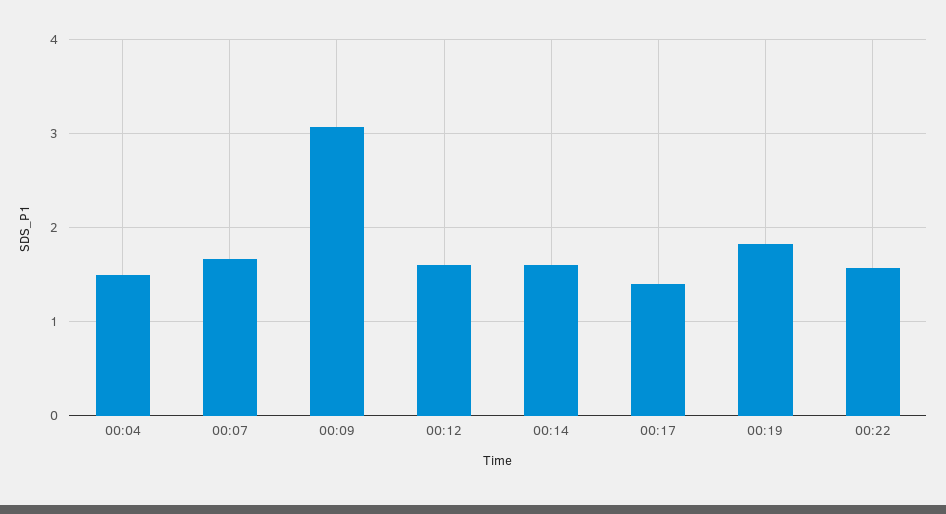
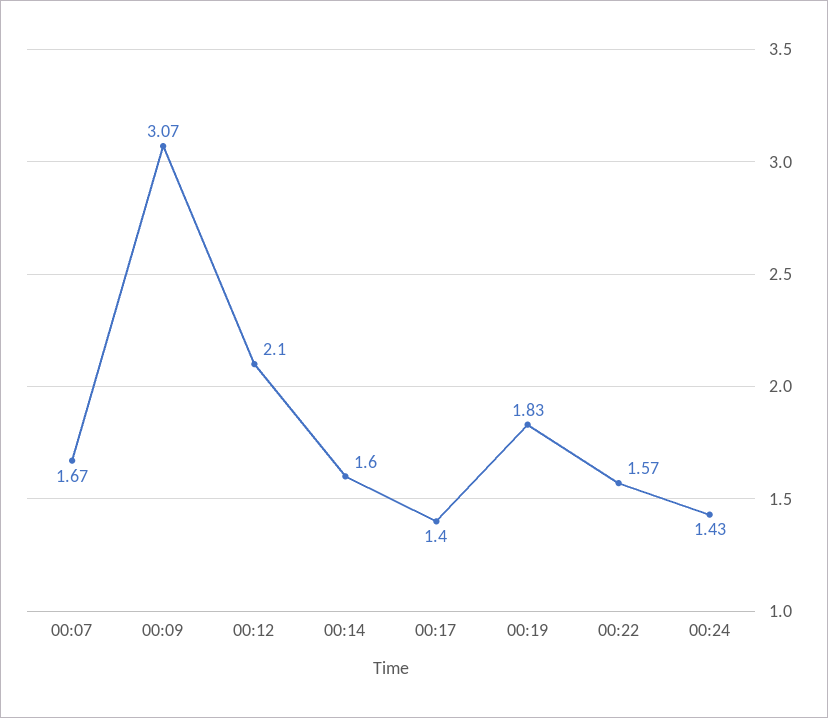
00:04: 1.5 -> none
00:12: 1.6 -> 2.1
00:24: none -> 1.43

